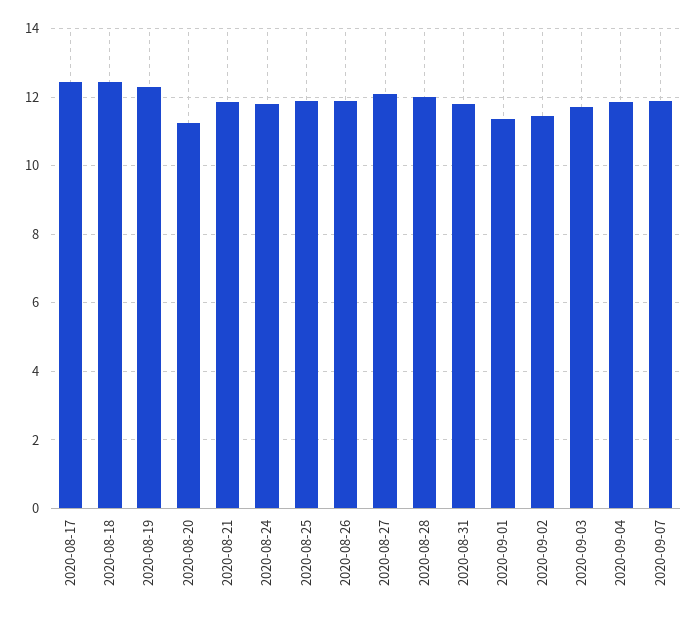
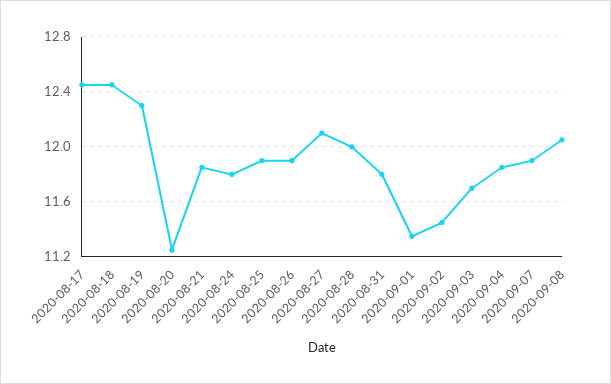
2020-09-08: none -> 12.05

